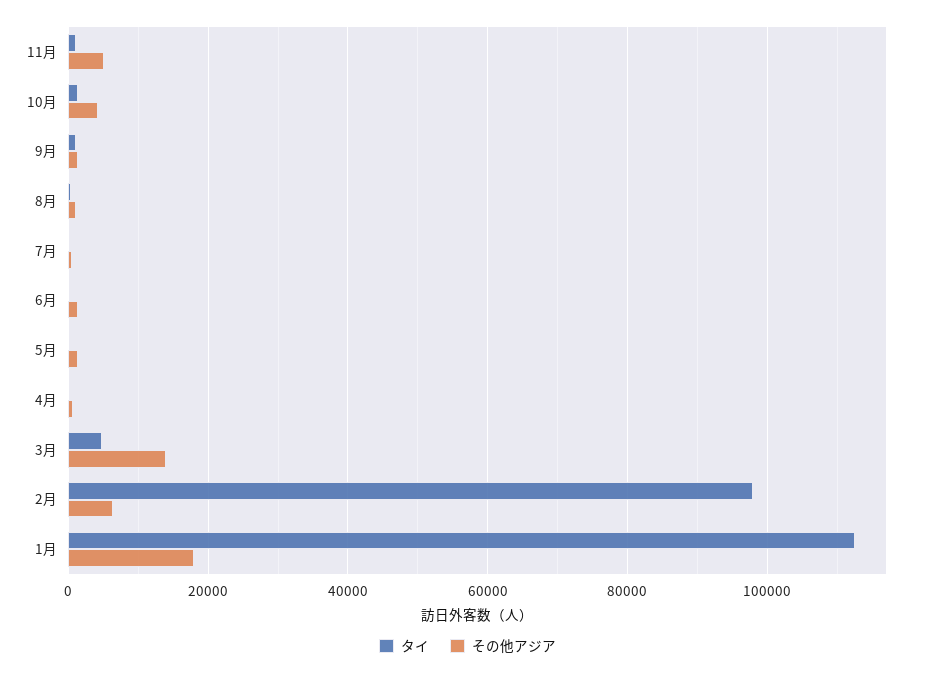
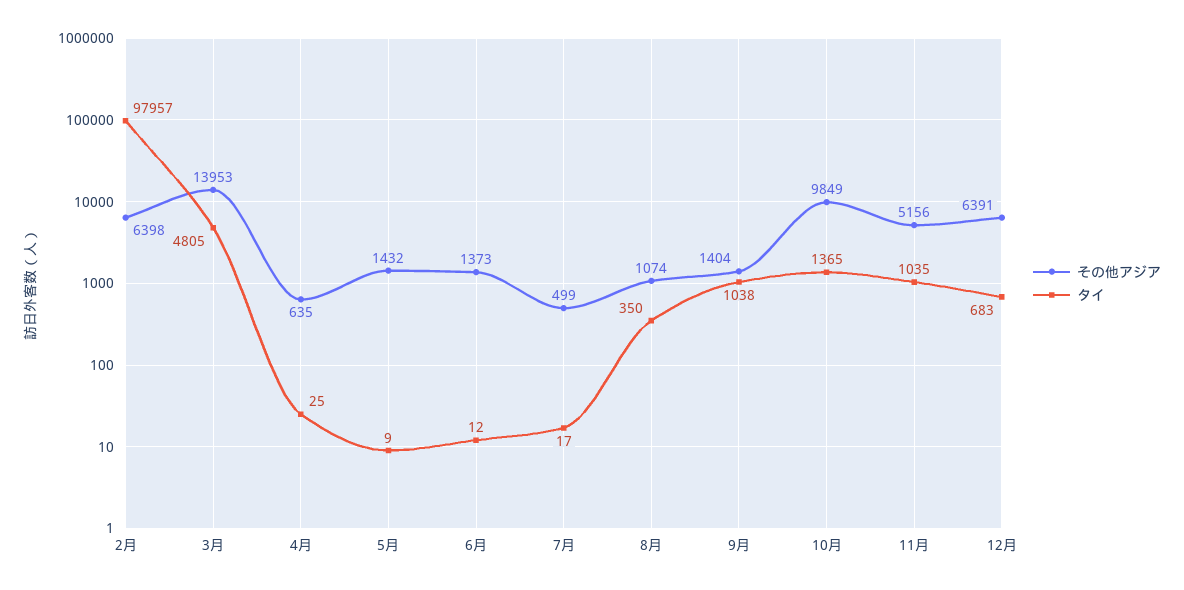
その他アジア, 10月: 4000 -> 9849
タイ, 1月: 112000 -> none
その他アジア, 1月: 18000 -> none
その他アジア, 12月: none -> 6391
タイ, 12月: none -> 683

